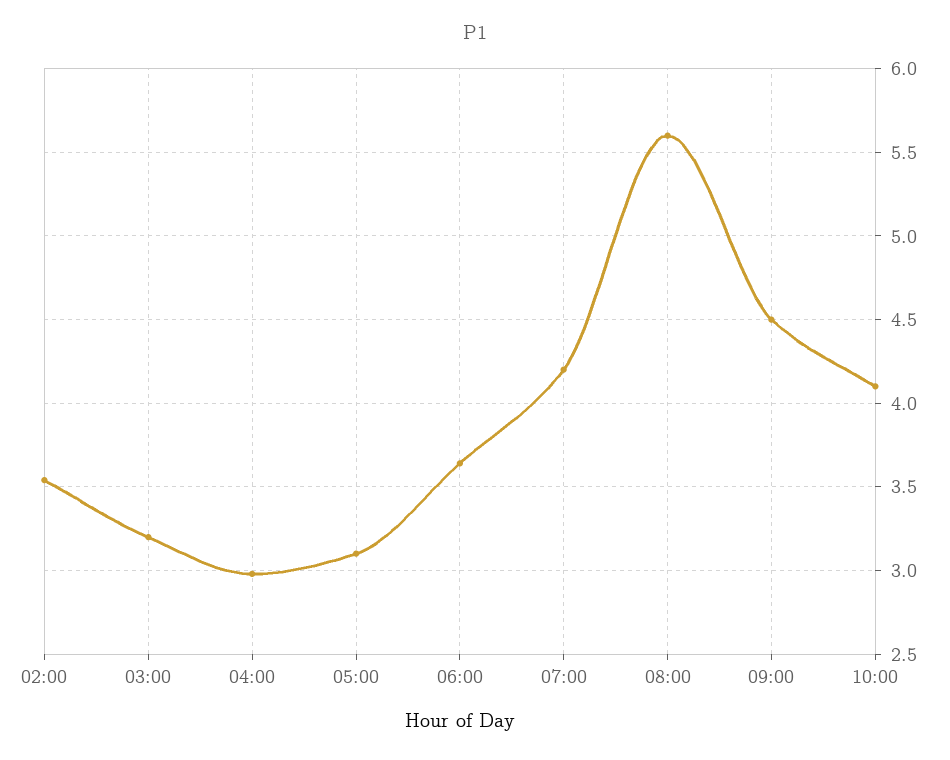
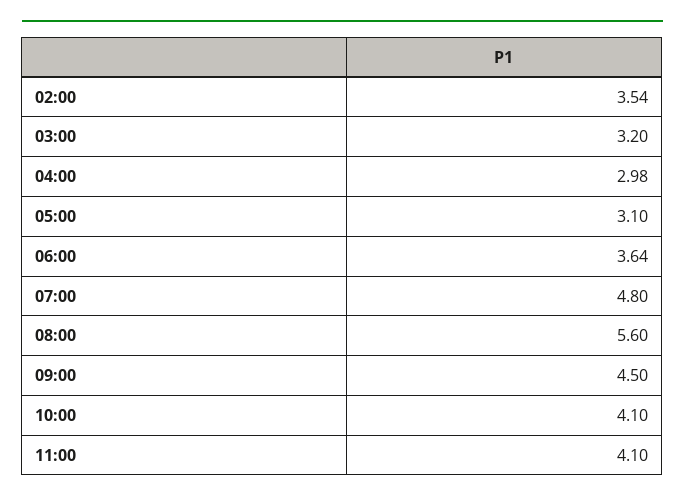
07:00: 4.2 -> 4.8
11:00: none -> 4.1

